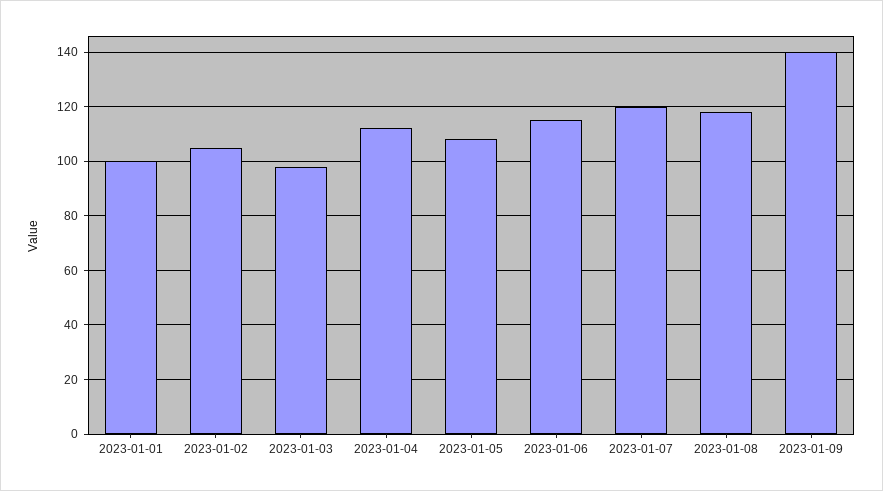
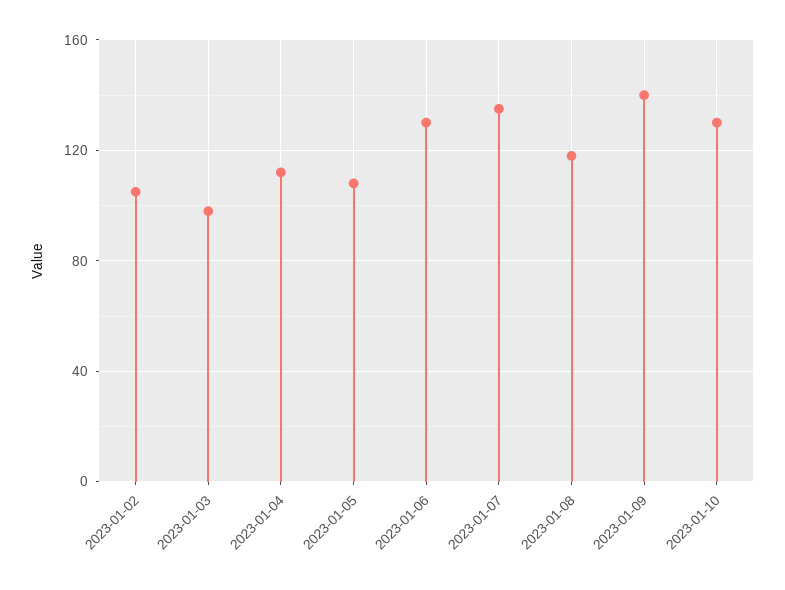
2023-01-01: 100 -> none
2023-01-06: 115 -> 130
2023-01-07: 120 -> 135
2023-01-10: none -> 130

